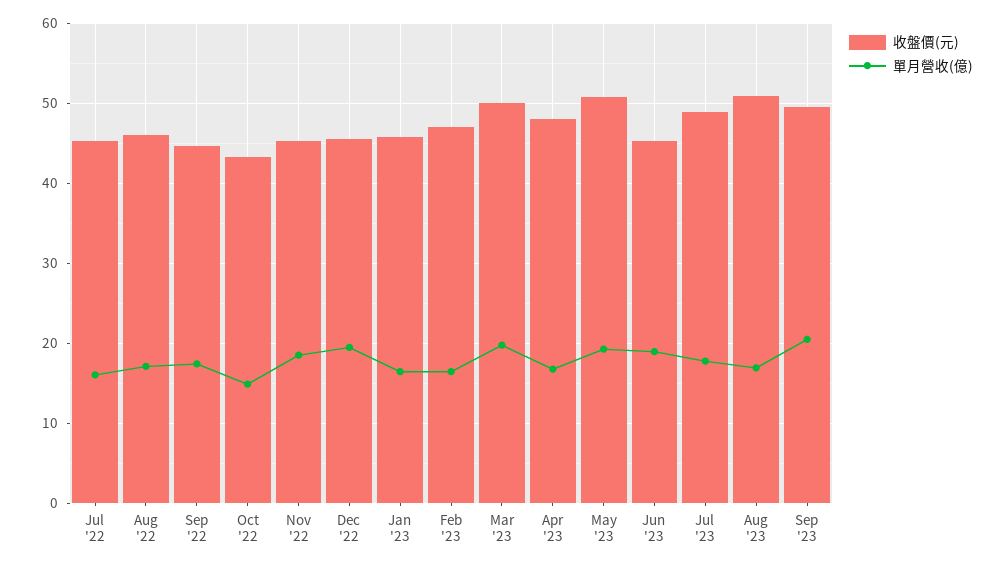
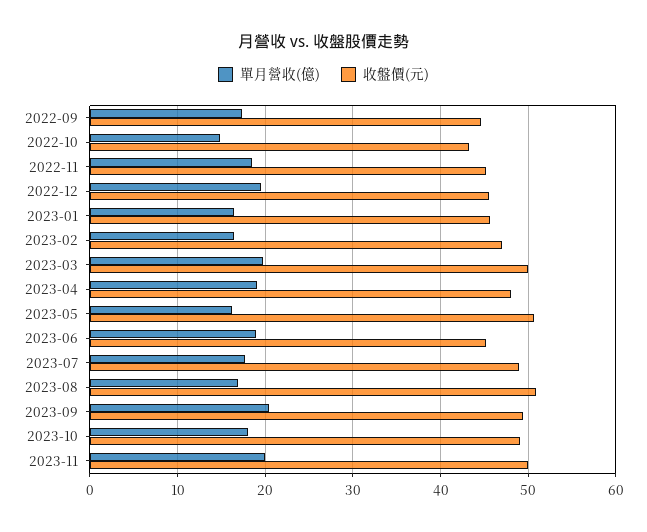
收盤價(元), Jul '22: 45 -> none
單月營收(億), Jul '22: 16 -> none
收盤價(元), Aug '22: 46 -> none
單月營收(億), Aug '22: 17 -> none
單月營收(億), Apr '23: 17 -> 19
單月營收(億), May '23: 19 -> 16
單月營收(億), 2023-10: none -> 18
收盤價(元), 2023-10: none -> 49
單月營收(億), 2023-11: none -> 20
收盤價(元), 2023-11: none -> 50

